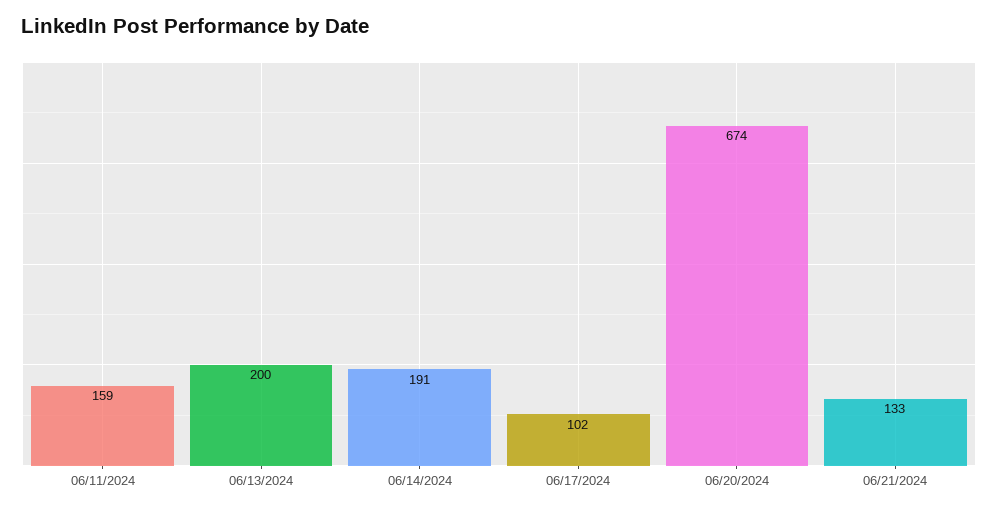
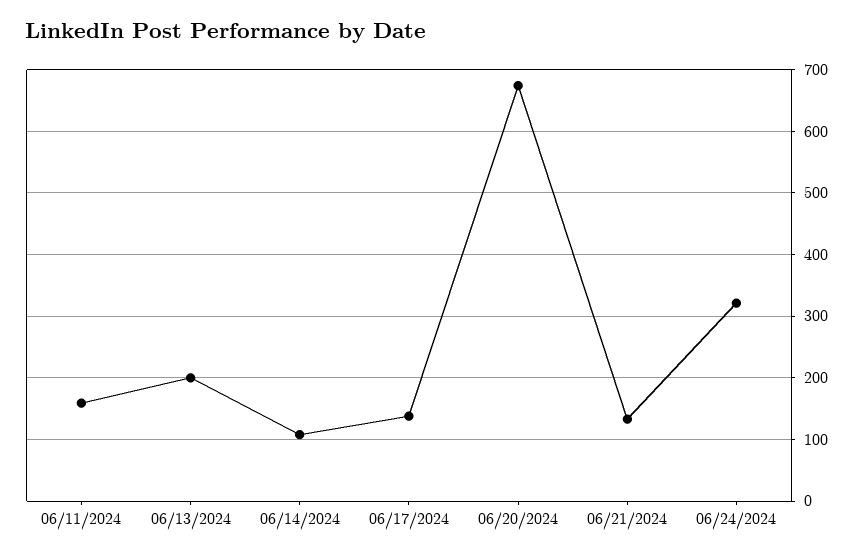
06/14/2024: 191 -> 110
06/17/2024: 102 -> 140
06/24/2024: none -> 320

